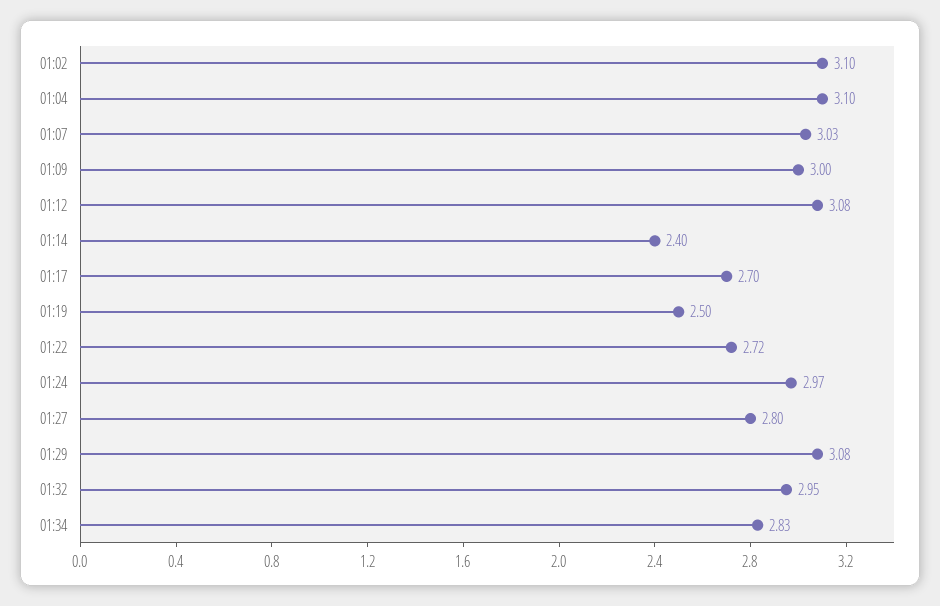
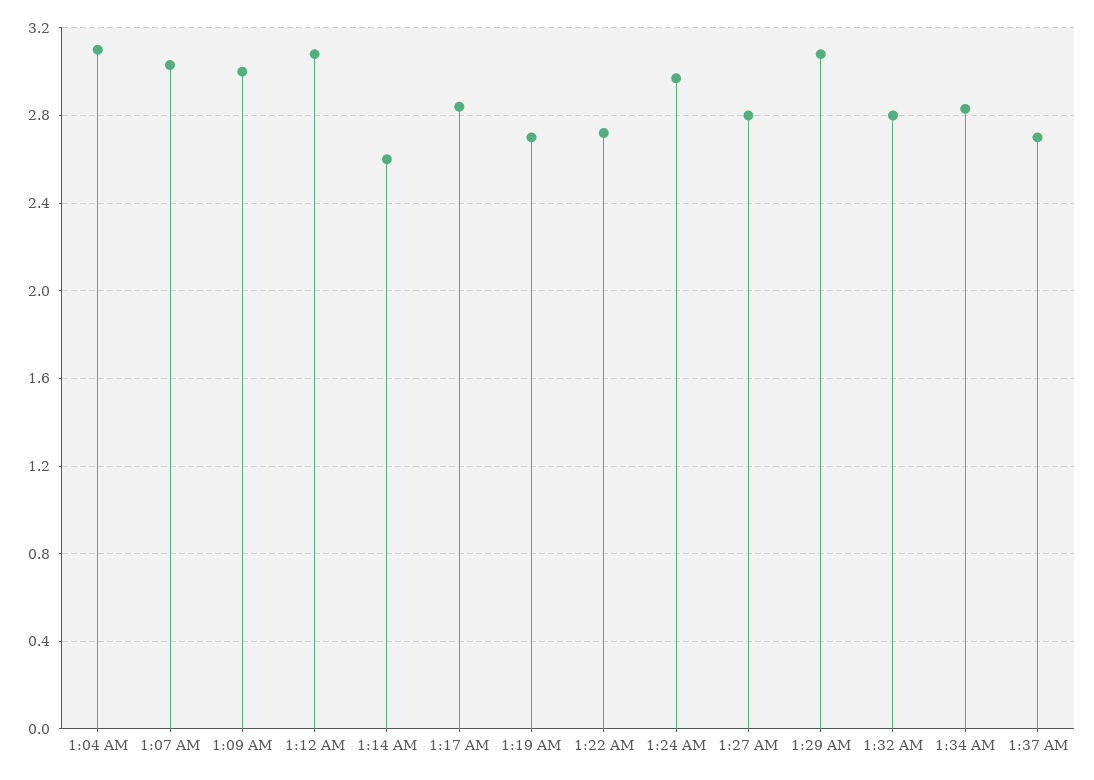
01:02: 3.1 -> none
01:14: 2.4 -> 2.6
01:17: 2.7 -> 2.85
01:19: 2.5 -> 2.7
01:32: 2.95 -> 2.8
1:37 AM: none -> 2.7

